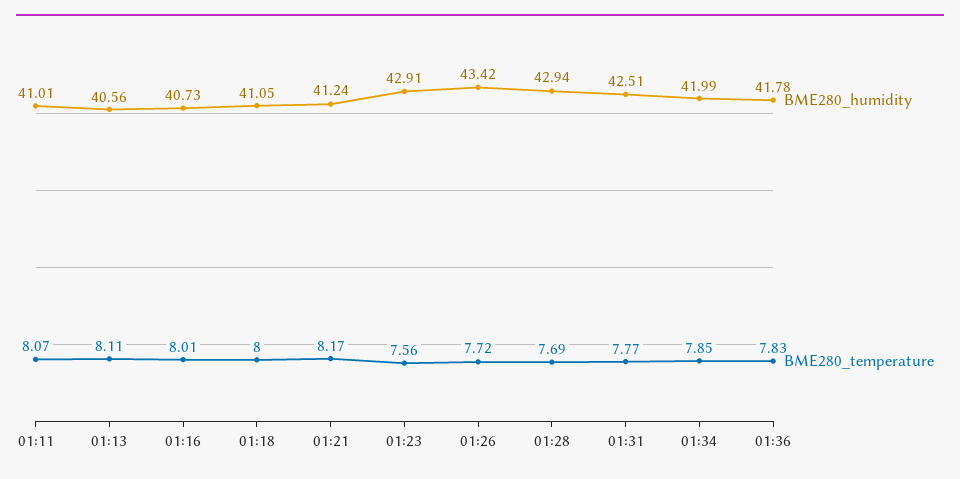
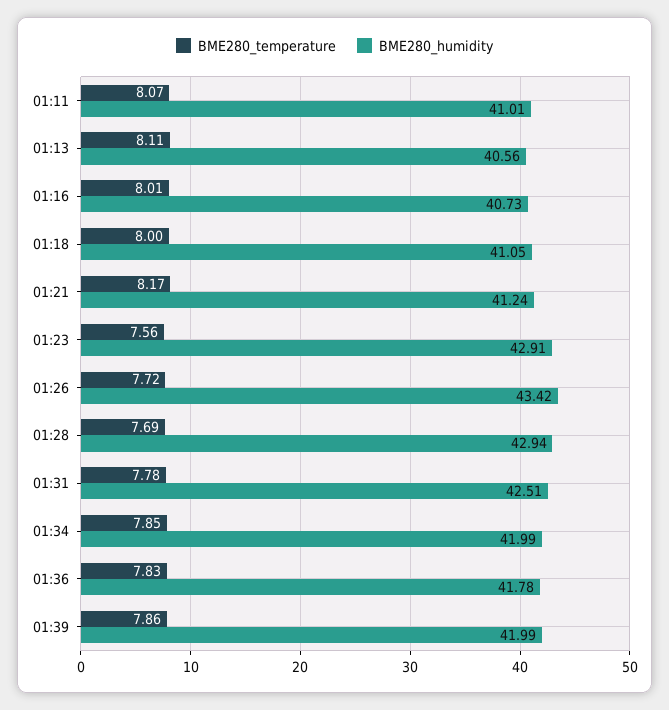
BME280_temperature, 01:31: 7.77 -> 7.78
BME280_temperature, 01:39: none -> 7.86
BME280_humidity, 01:39: none -> 41.99

